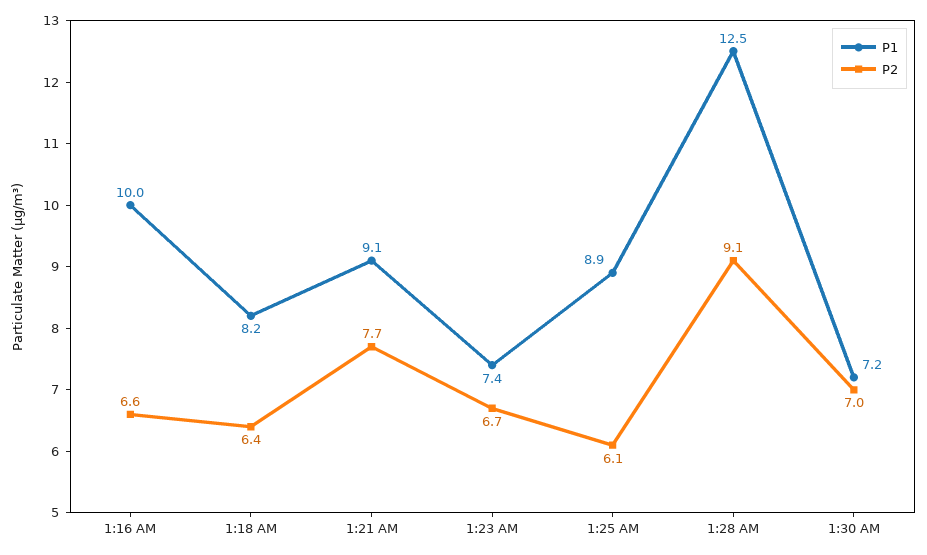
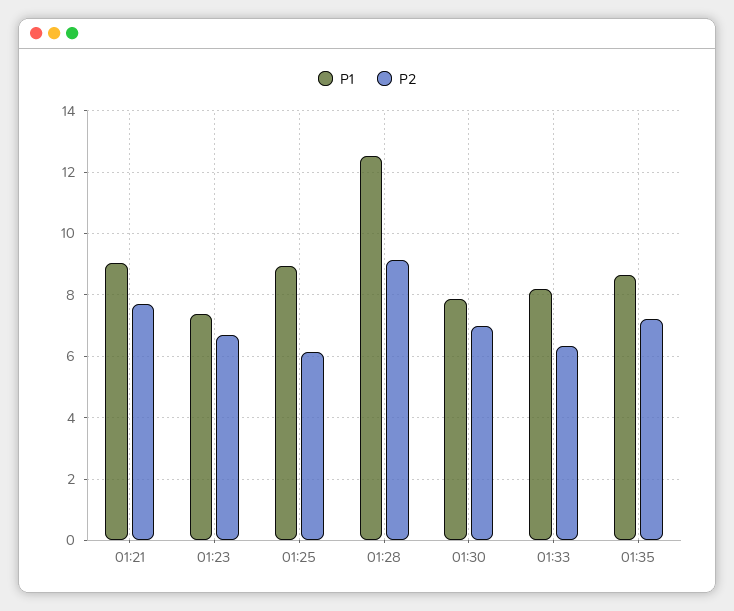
P1, 1:16 AM: 10 -> none
P2, 1:16 AM: 6.6 -> none
P1, 1:18 AM: 8.2 -> none
P2, 1:18 AM: 6.4 -> none
P1, 1:30 AM: 7.2 -> 7.8
P1, 01:33: none -> 8.2
P2, 01:33: none -> 6.4
P1, 01:35: none -> 8.6
P2, 01:35: none -> 7.2

